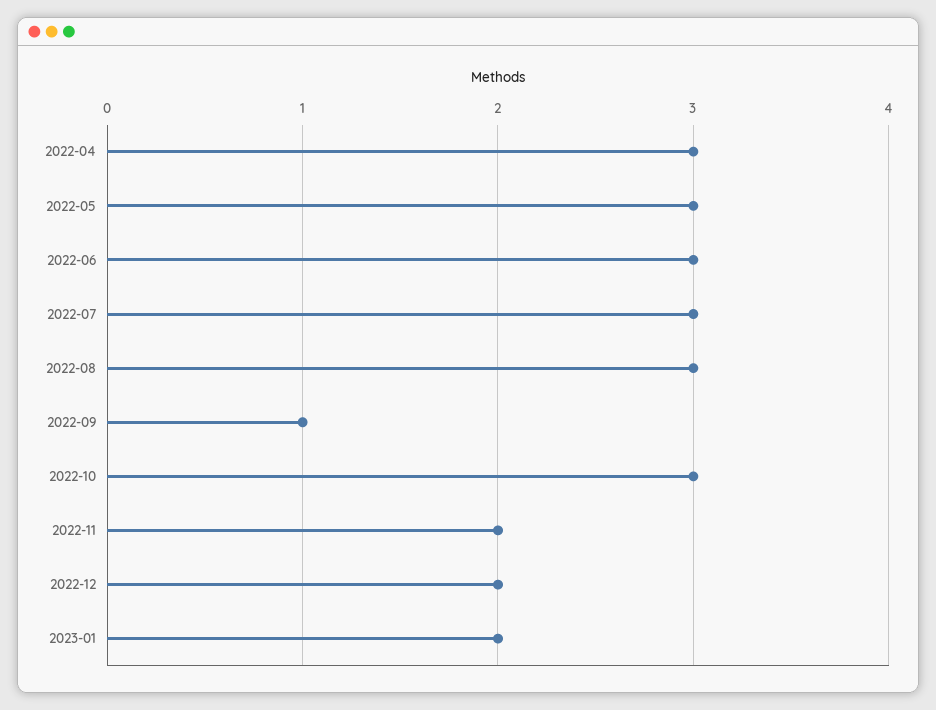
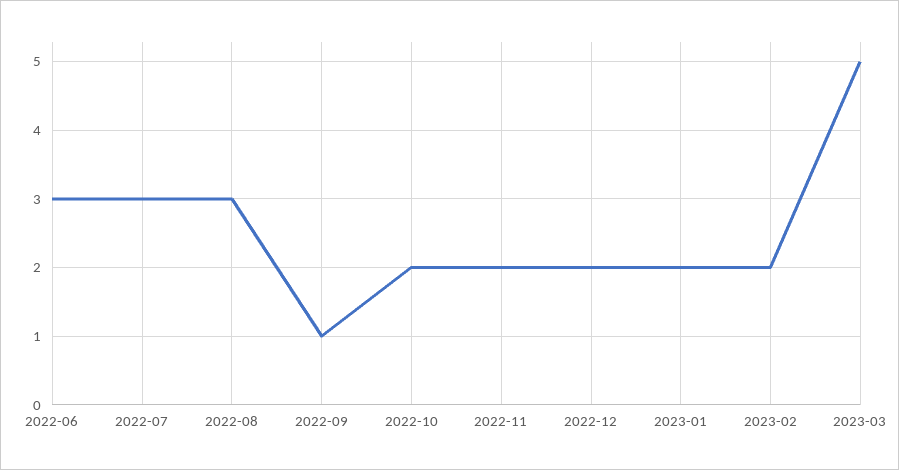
2022-04: 3 -> none
2022-05: 3 -> none
2022-10: 3 -> 2
2023-02: none -> 2
2023-03: none -> 5

